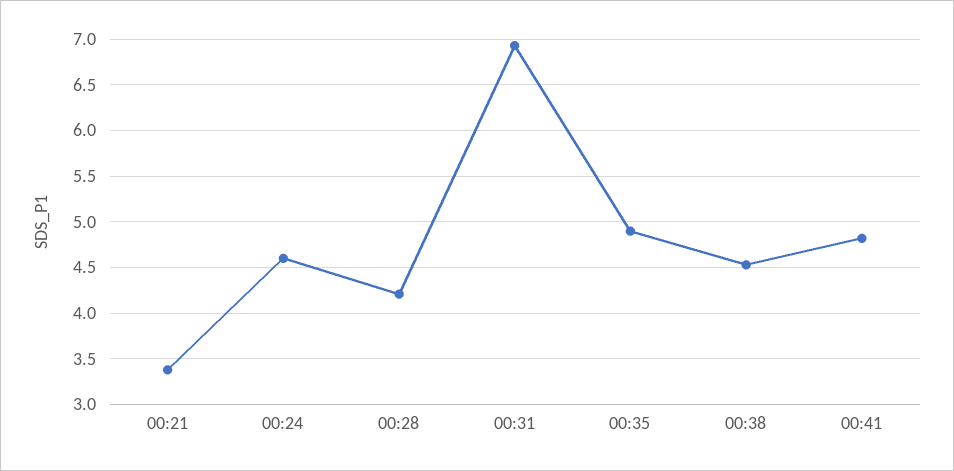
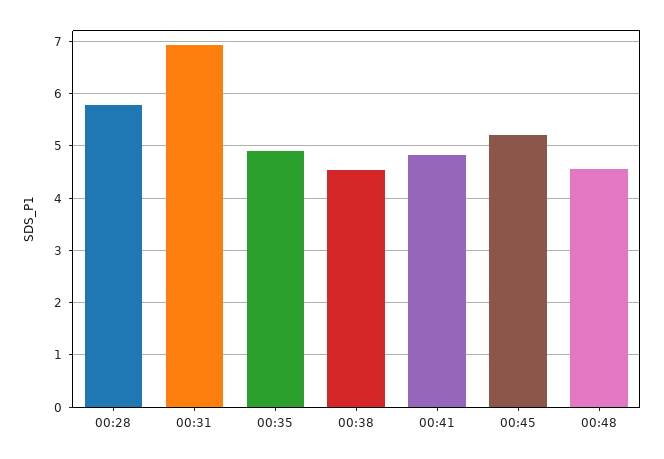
00:21: 3.4 -> none
00:24: 4.6 -> none
00:28: 4.2 -> 5.8
00:45: none -> 5.2
00:48: none -> 4.6

